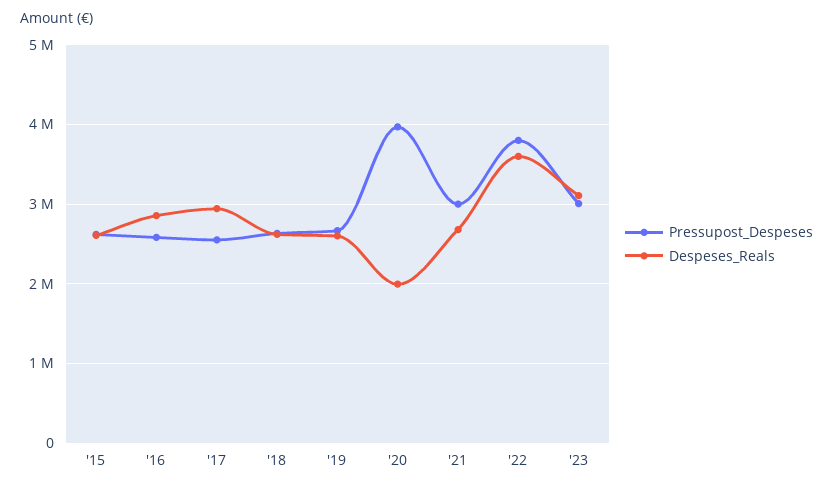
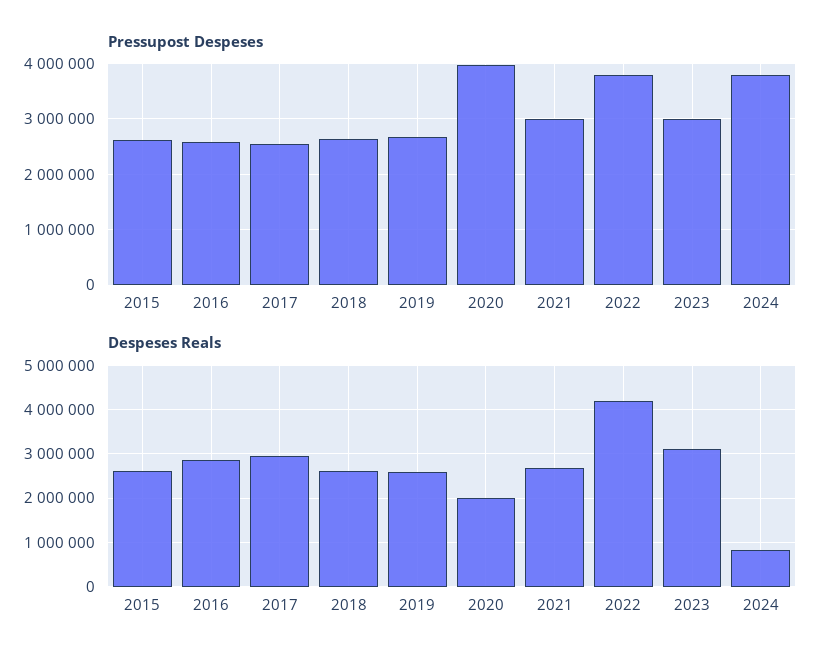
Despeses_Reals, '22: 3600000 -> 4200000
Pressupost_Despeses, 2024: none -> 3800000
Despeses_Reals, 2024: none -> 800000

